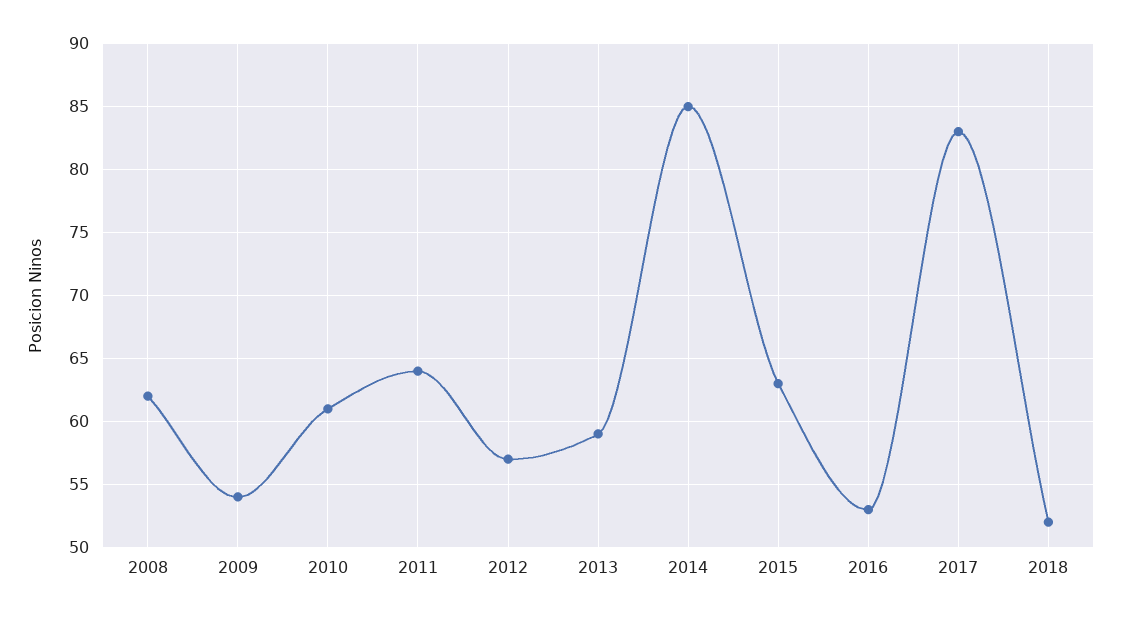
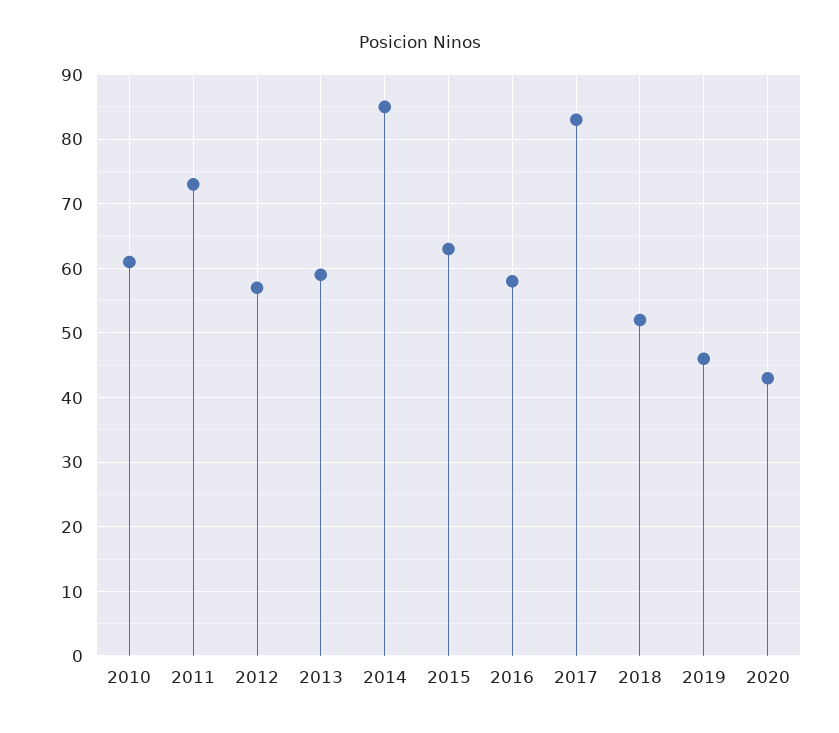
2008: 62 -> none
2009: 54 -> none
2011: 64 -> 73
2016: 53 -> 58
2019: none -> 46
2020: none -> 43

